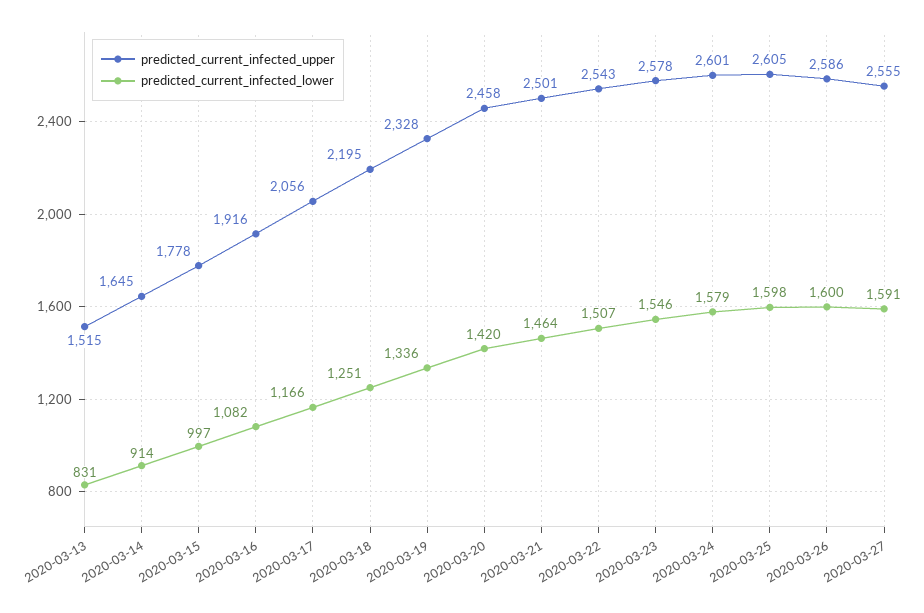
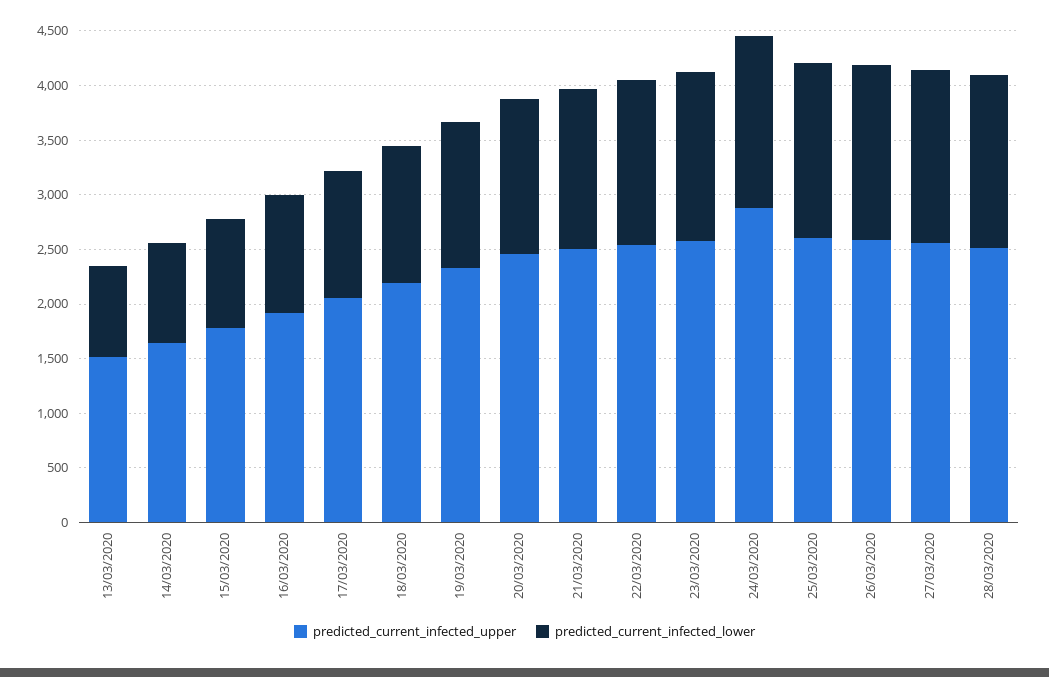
predicted_current_infected_upper, 2020-03-24: 2601 -> 2900
predicted_current_infected_upper, 28/03/2020: none -> 2500
predicted_current_infected_lower, 28/03/2020: none -> 1600

